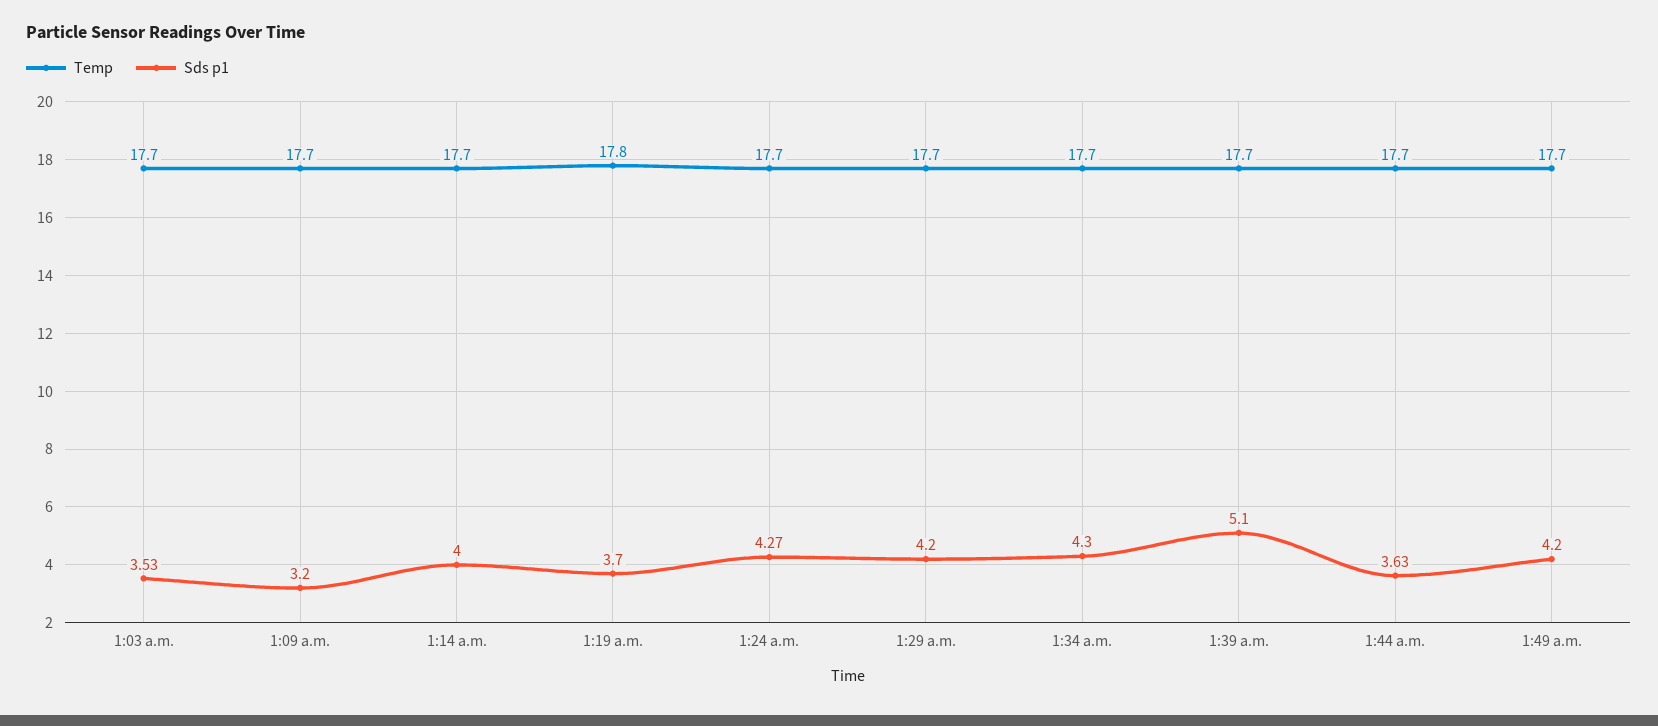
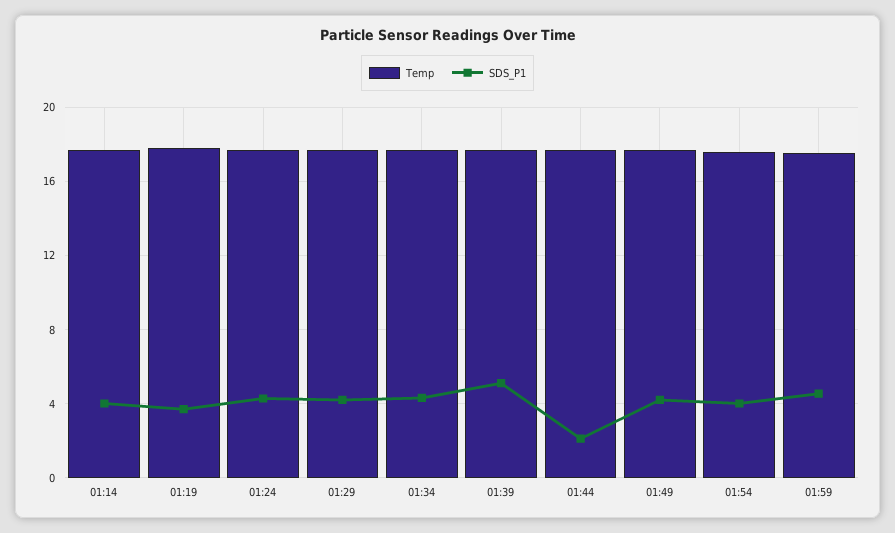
Temp, 1:03 a.m.: 17.7 -> none
Sds p1, 1:03 a.m.: 3.53 -> none
Temp, 1:09 a.m.: 17.7 -> none
Sds p1, 1:09 a.m.: 3.2 -> none
Sds p1, 1:44 a.m.: 3.63 -> 2
Temp, 01:54: none -> 17.5
Sds p1, 01:54: none -> 4
Temp, 01:59: none -> 17.5
Sds p1, 01:59: none -> 4.5

